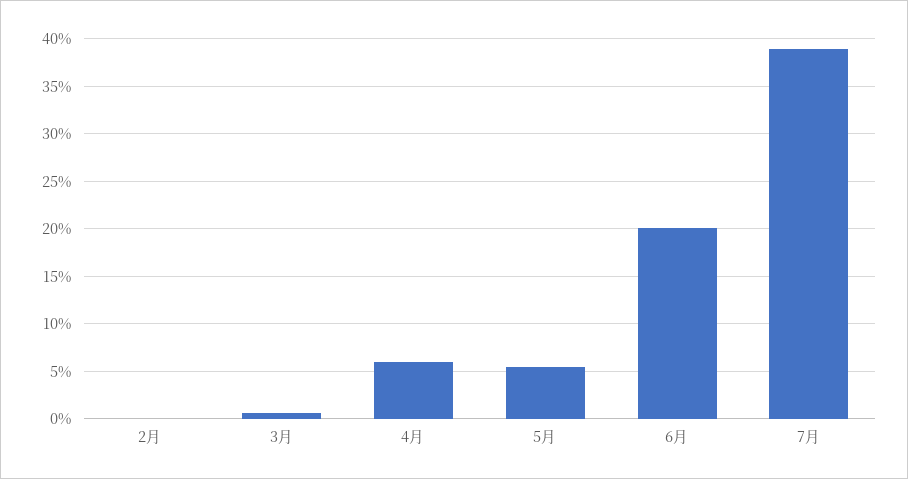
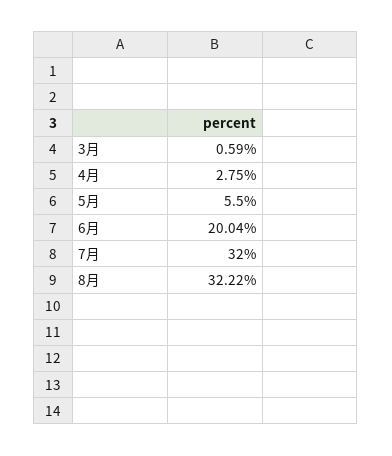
2月: 0 -> none
4月: 6 -> 2.75
7月: 39 -> 32
8月: none -> 32.22

